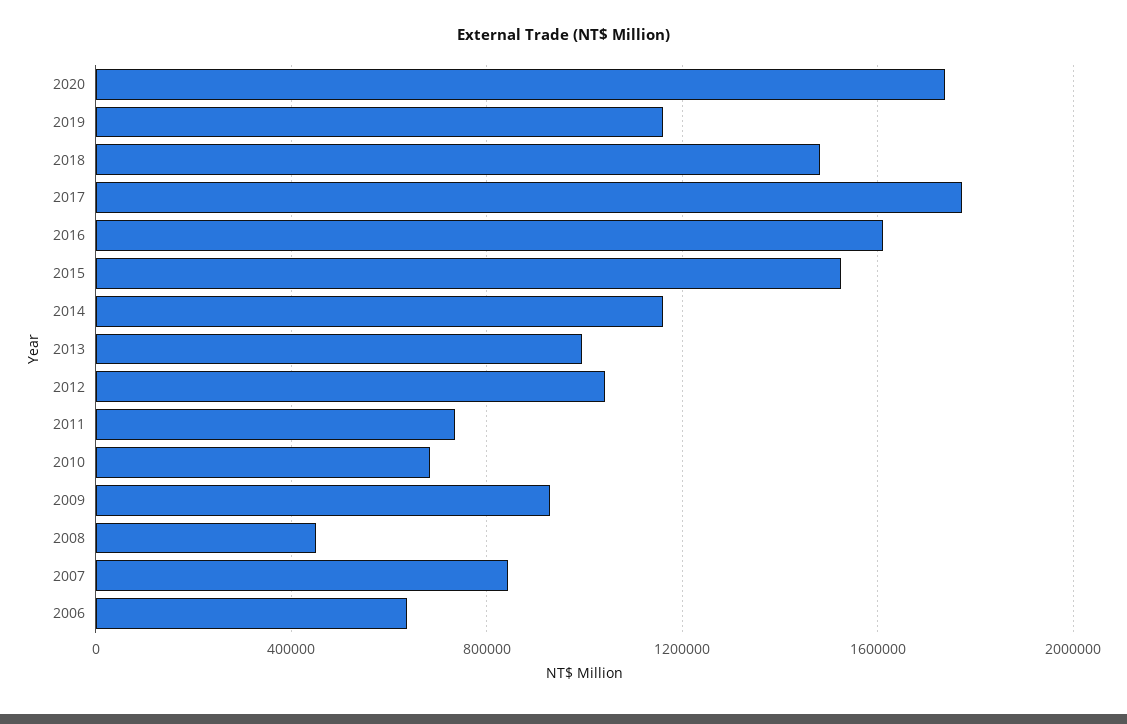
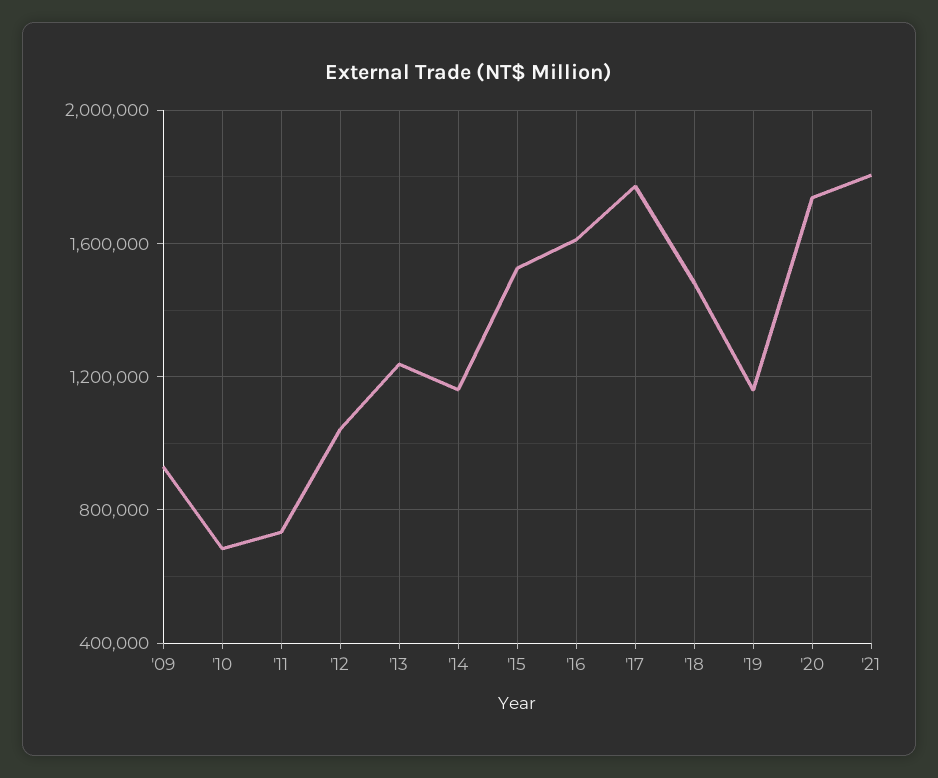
2013: 1000000 -> 1250000
2008: 450000 -> none
2007: 850000 -> none
2006: 650000 -> none
'21: none -> 1800000

